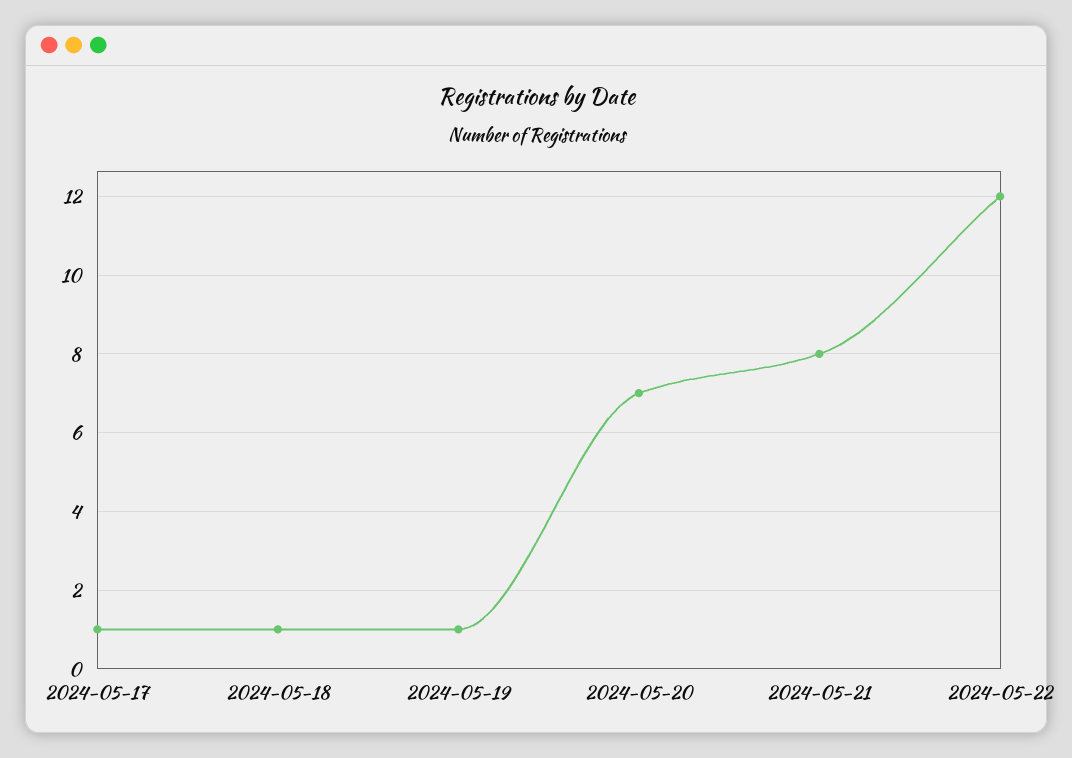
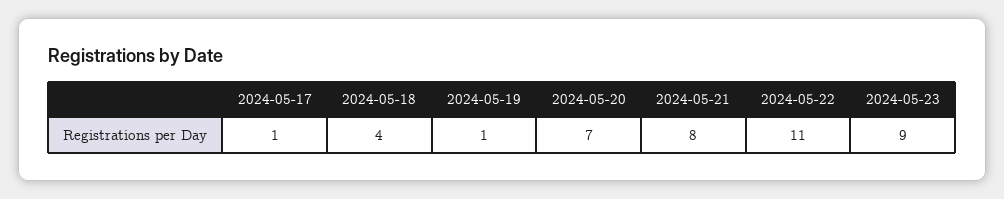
2024-05-18: 1 -> 4
2024-05-22: 12 -> 11
2024-05-23: none -> 9

